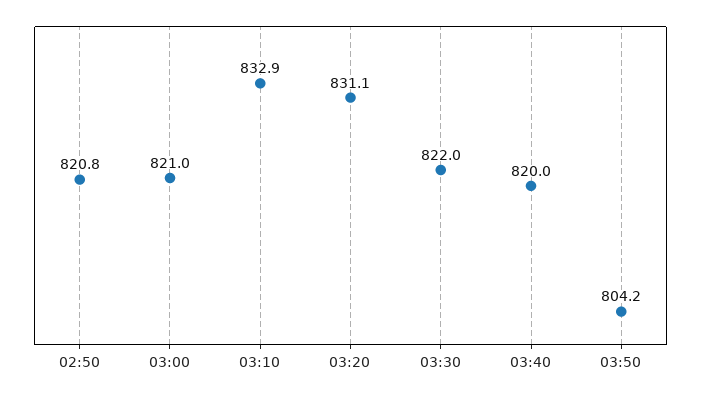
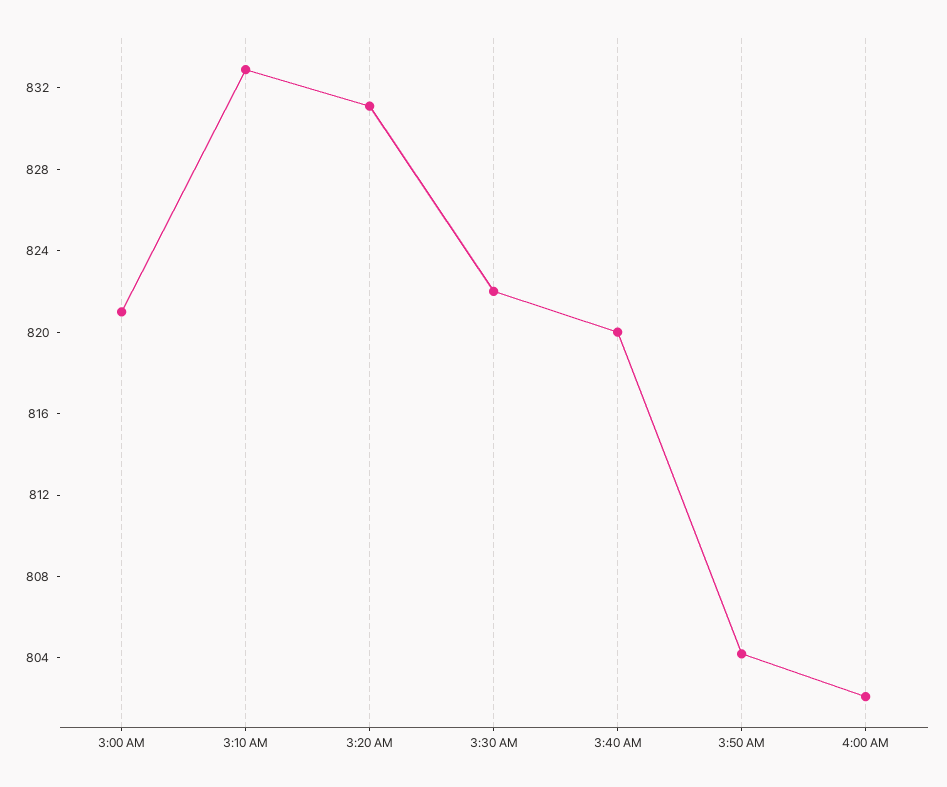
02:50: 820.8 -> none
4:00 AM: none -> 802

